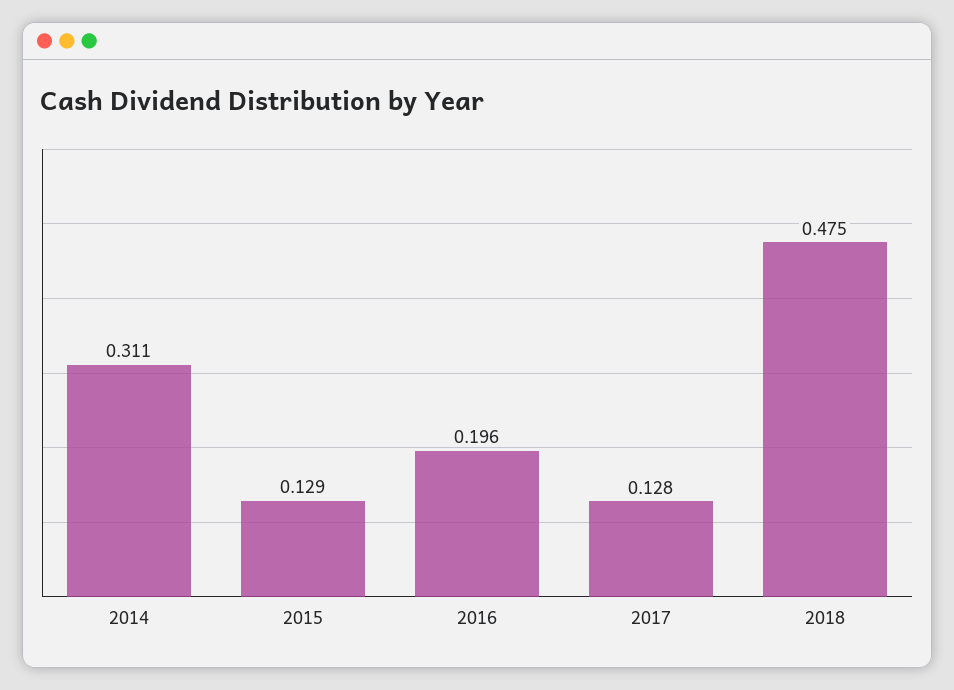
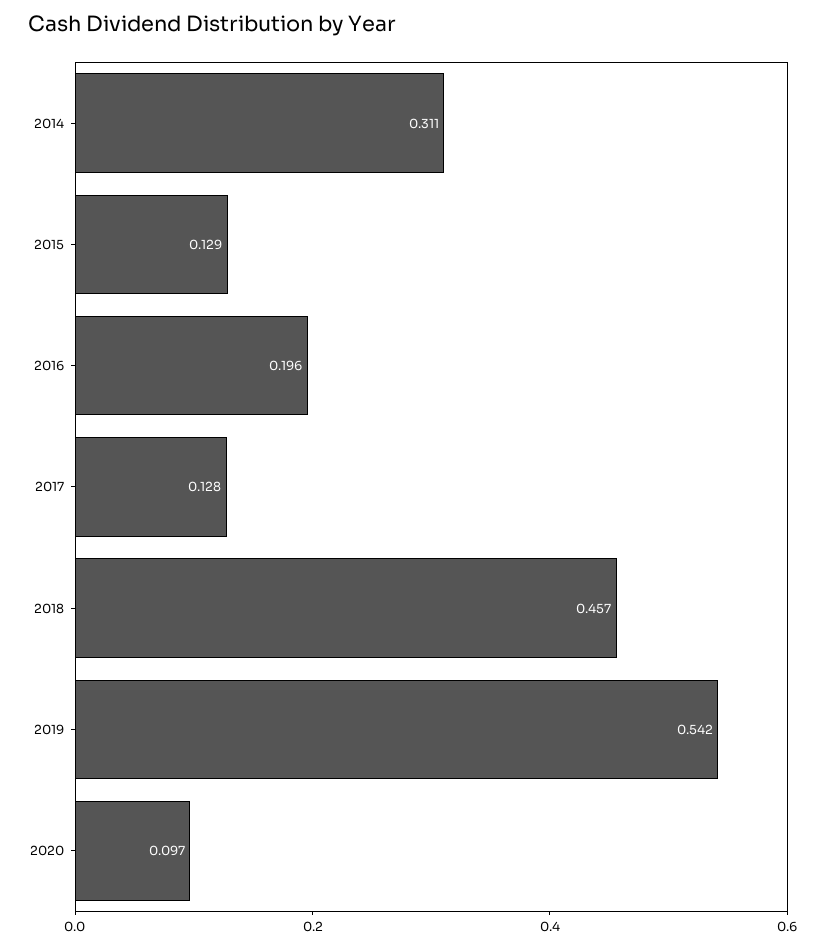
2018: 0.475 -> 0.457
2019: none -> 0.542
2020: none -> 0.097

